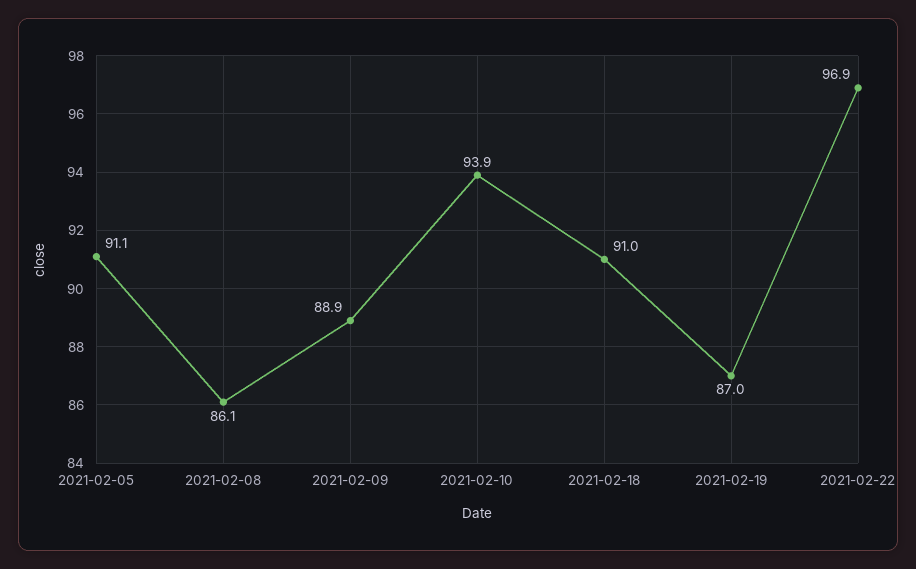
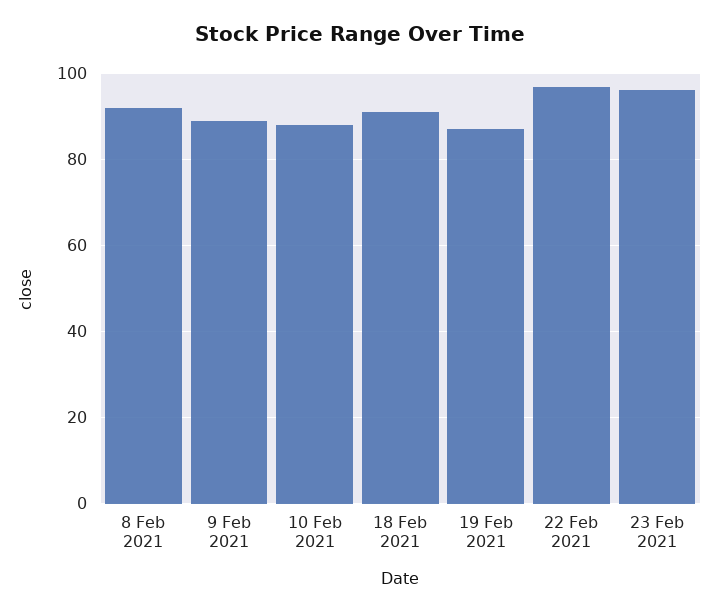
2021-02-05: 91.1 -> none
2021-02-08: 86.1 -> 92
2021-02-10: 93.9 -> 88
23 Feb 2021: none -> 96

